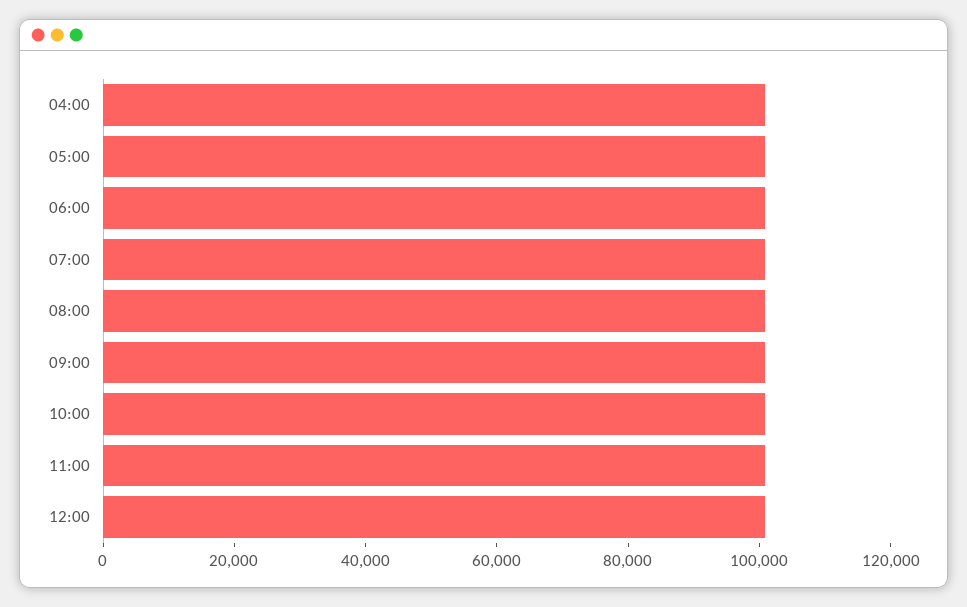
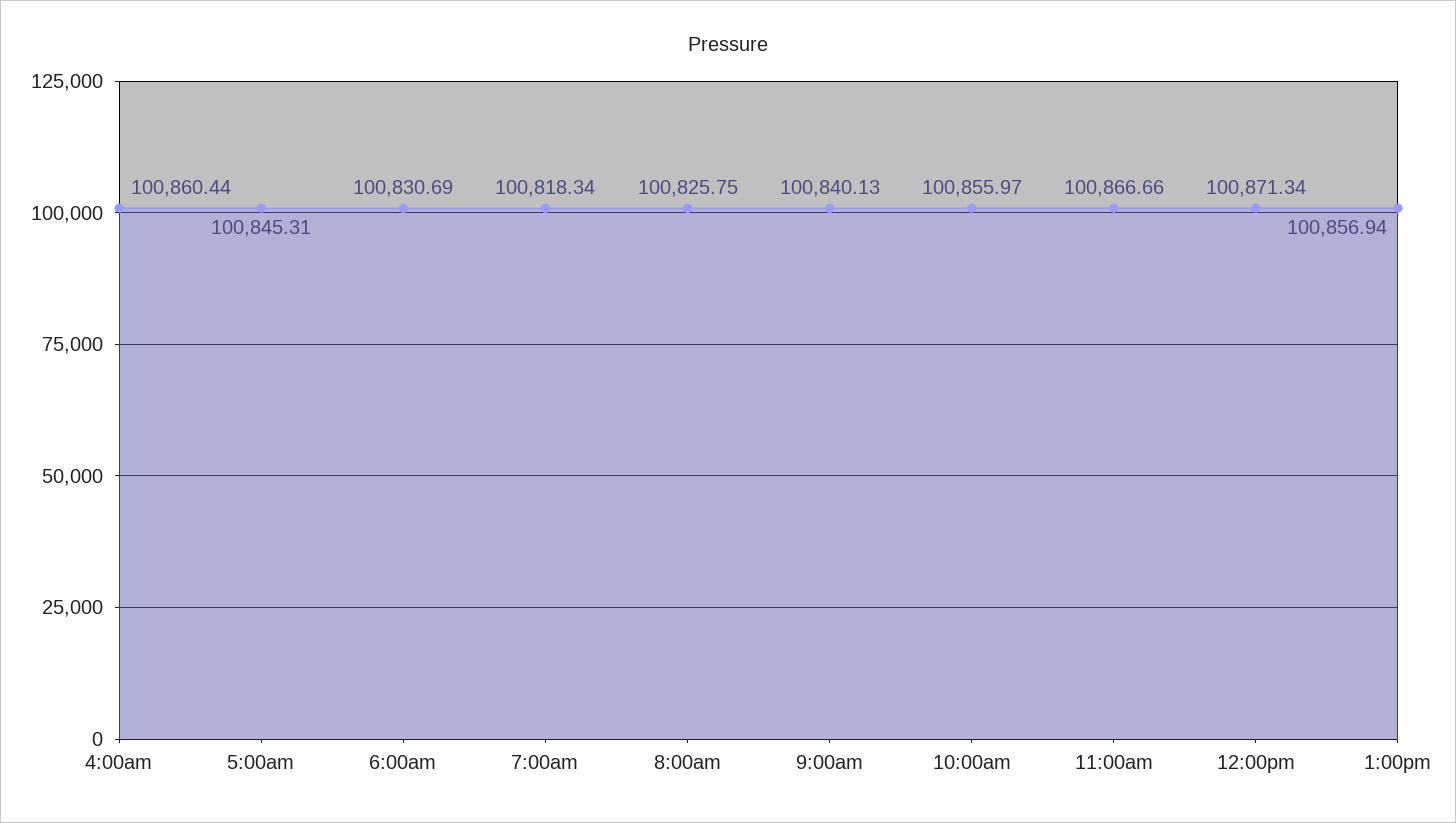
1:00pm: none -> 100856.94

